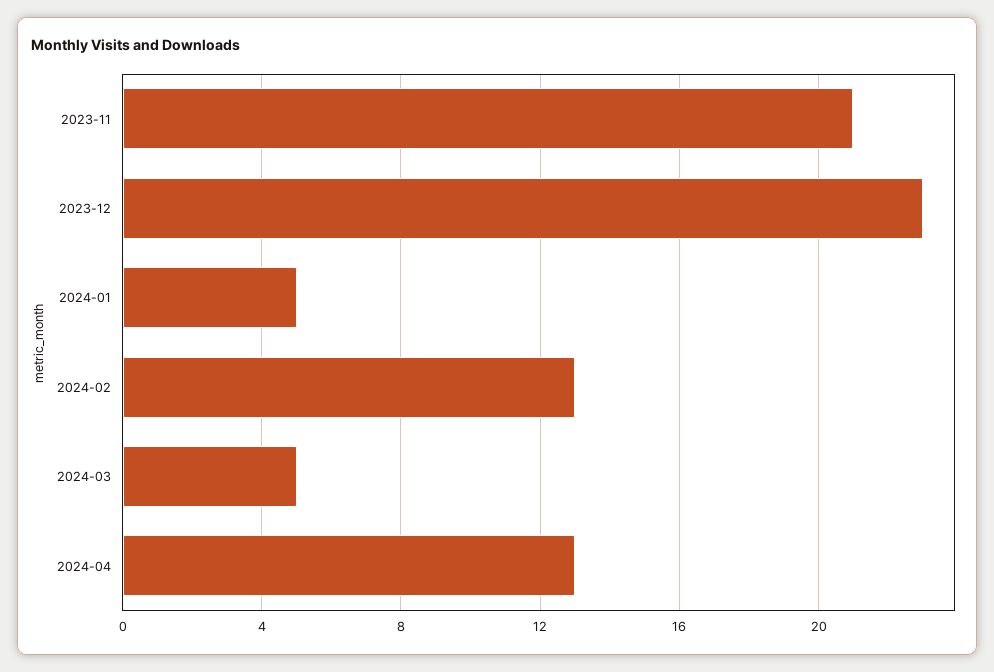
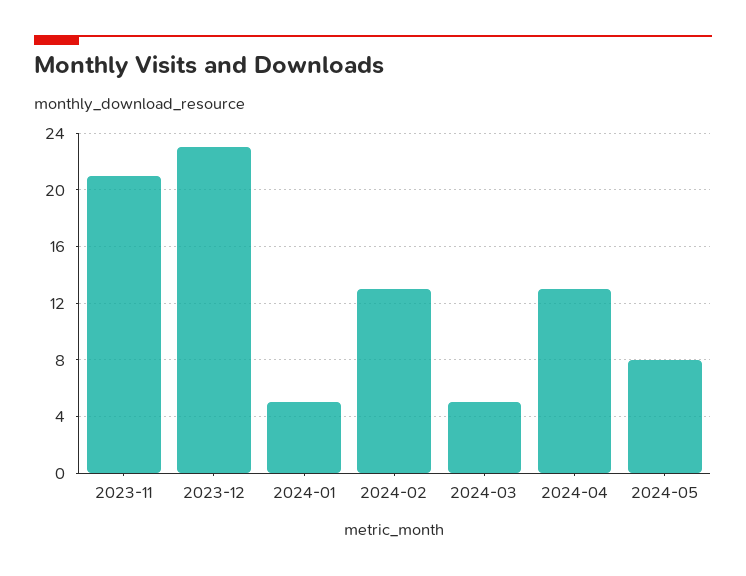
2024-05: none -> 8

